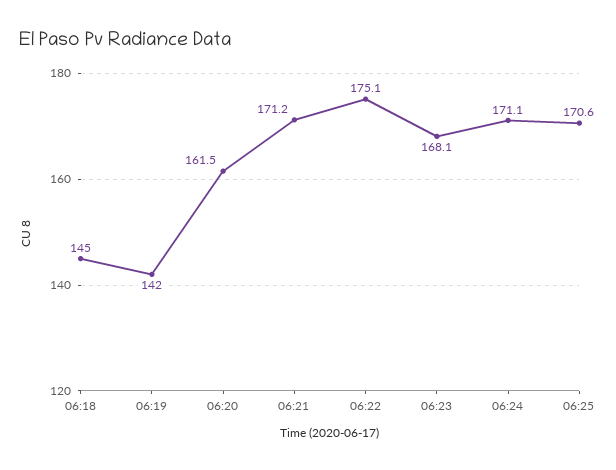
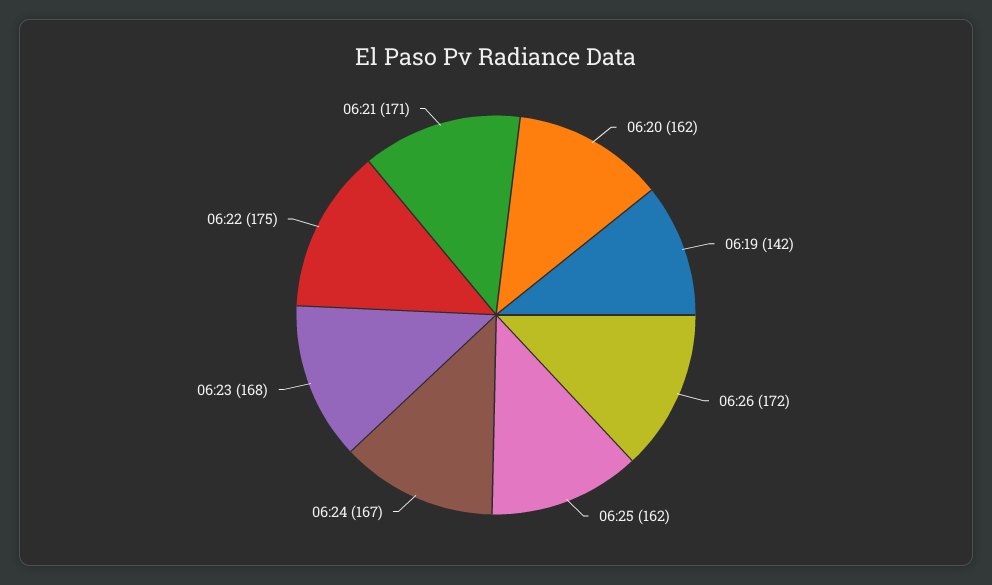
06:18: 145 -> none
06:24: 171.1 -> 167
06:25: 170.6 -> 162
06:26: none -> 172

